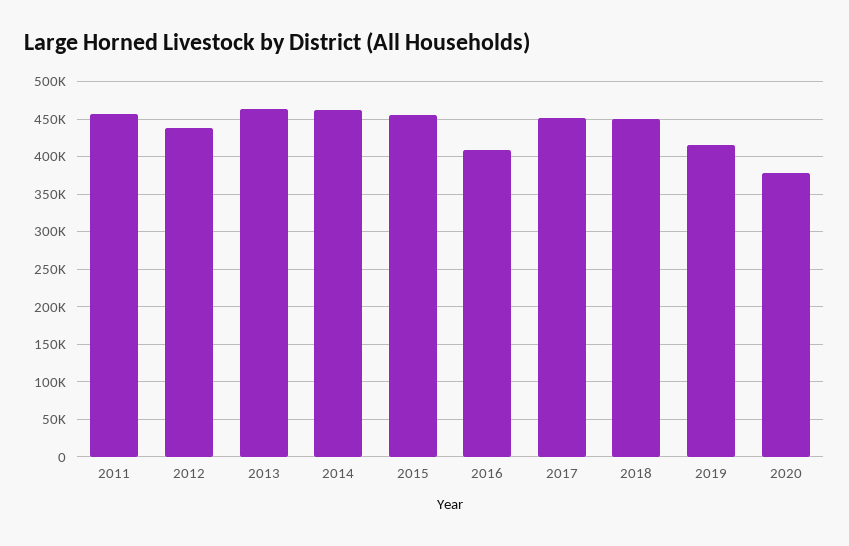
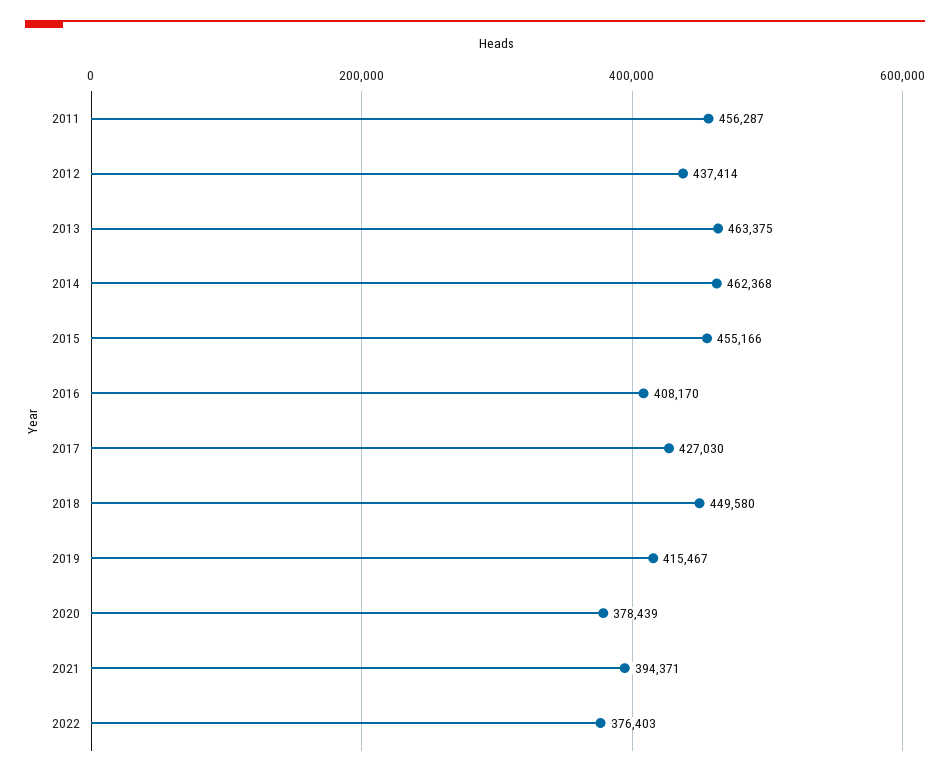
2017: 450000 -> 427030
2021: none -> 394371
2022: none -> 376403

